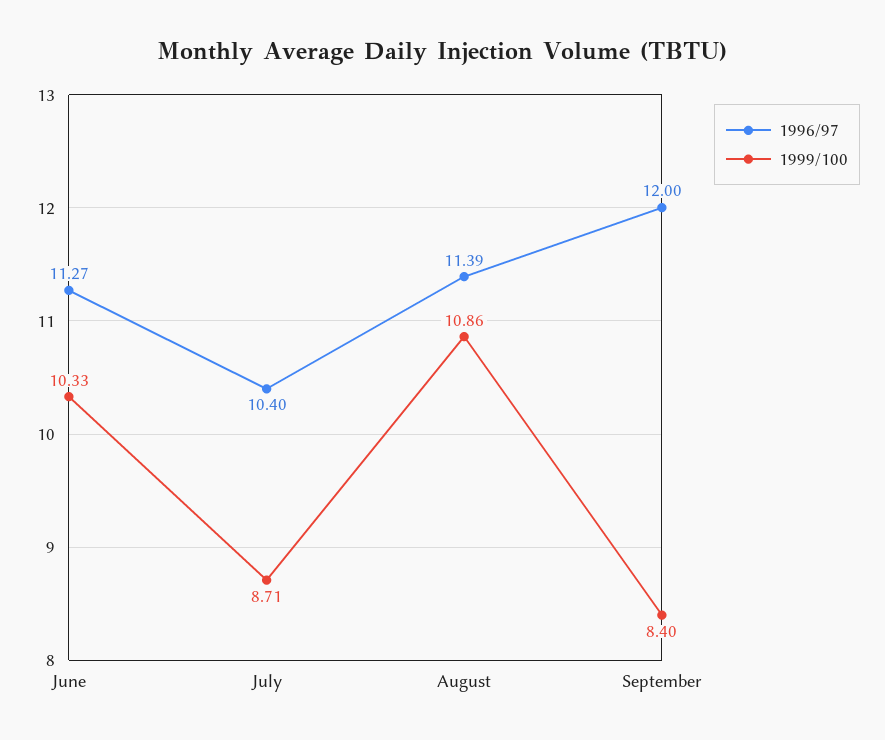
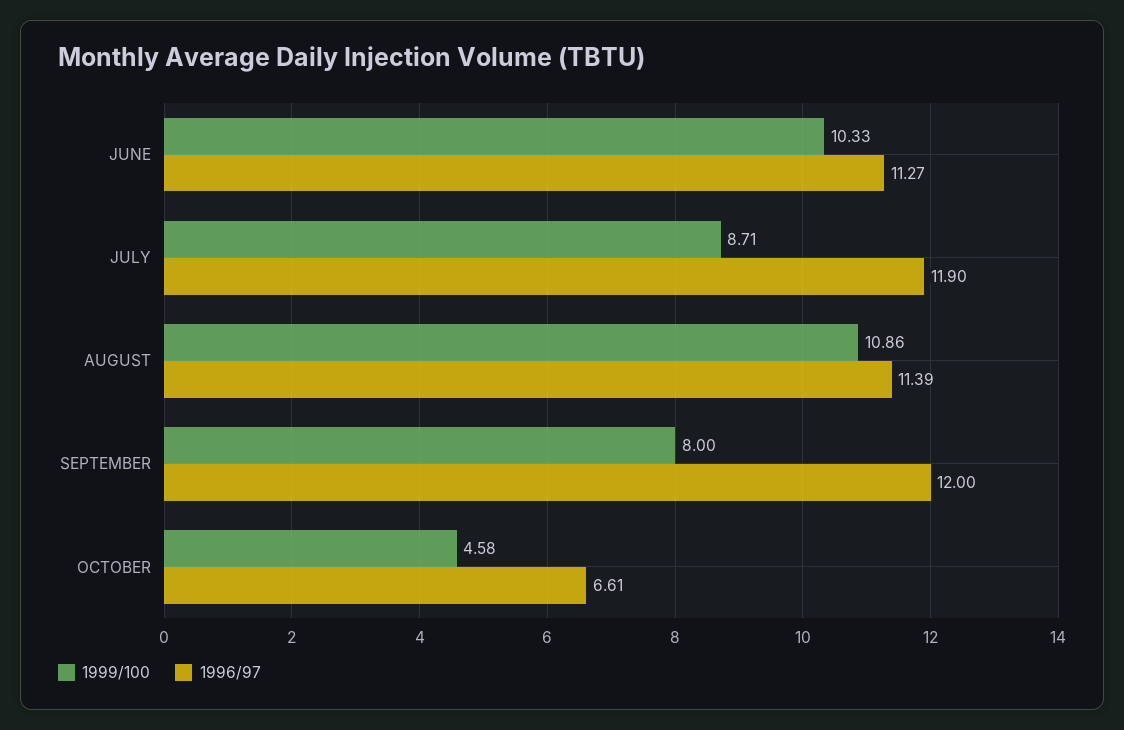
1996/97, July: 10.4 -> 11.9
1999/100, September: 8.4 -> 8
1999/100, OCTOBER: none -> 4.58
1996/97, OCTOBER: none -> 6.61

